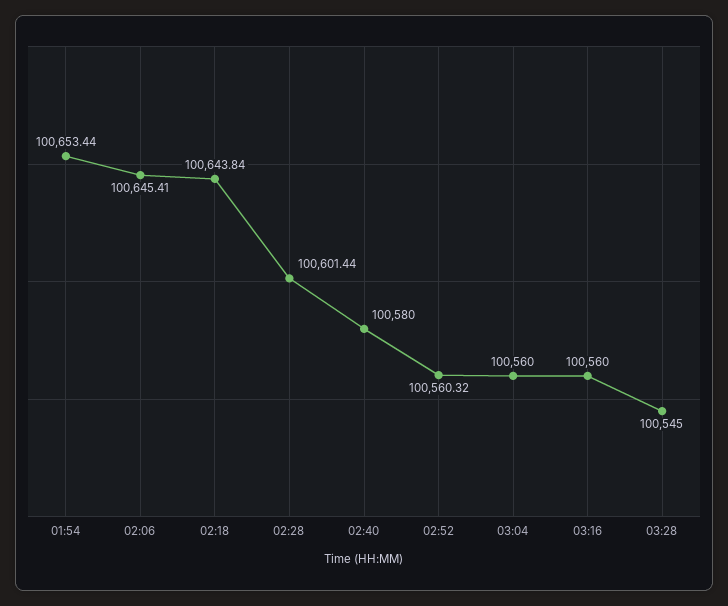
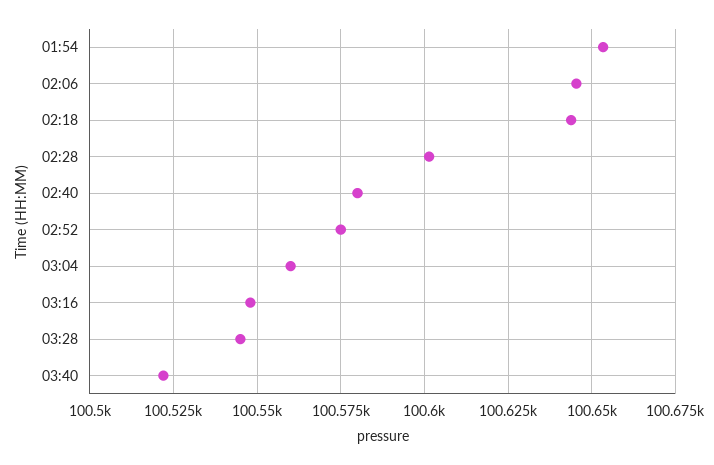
02:52: 100560.32 -> 100575
03:16: 100560 -> 100547.5
03:40: none -> 100522.5

